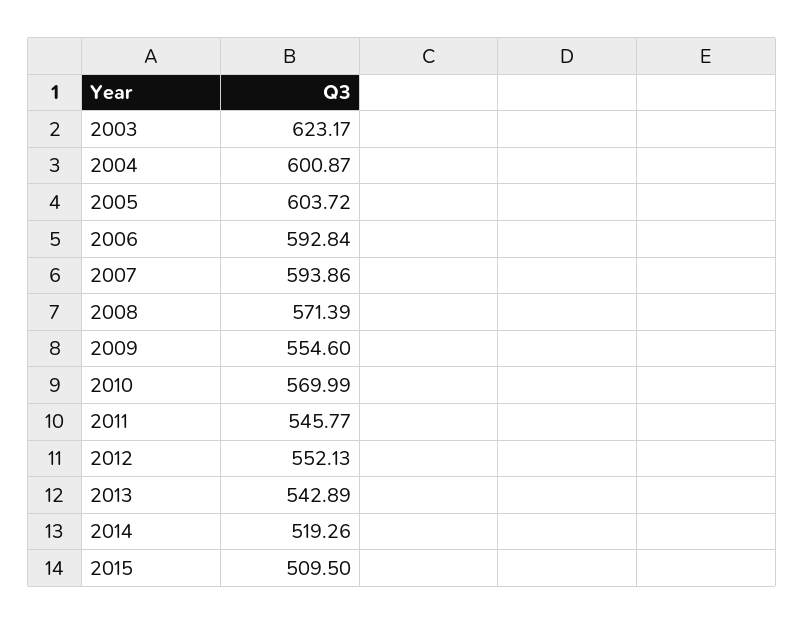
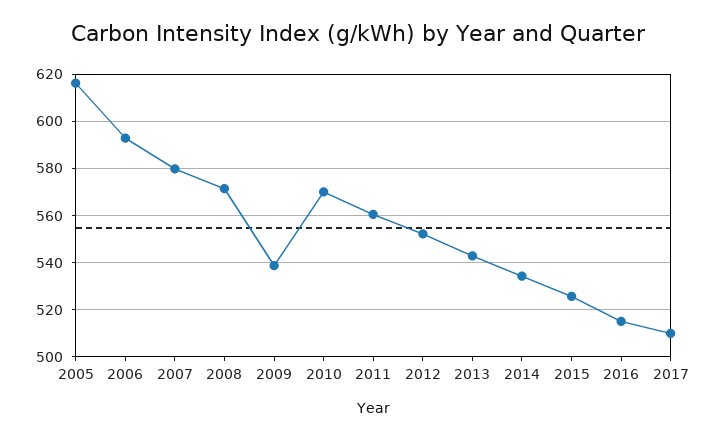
2003: 623.17 -> none
2004: 600.87 -> none
2005: 603.72 -> 615
2007: 593.86 -> 580
2009: 554.6 -> 540
2011: 545.77 -> 560
2014: 519.26 -> 535
2015: 509.5 -> 525
2016: none -> 515
2017: none -> 510

